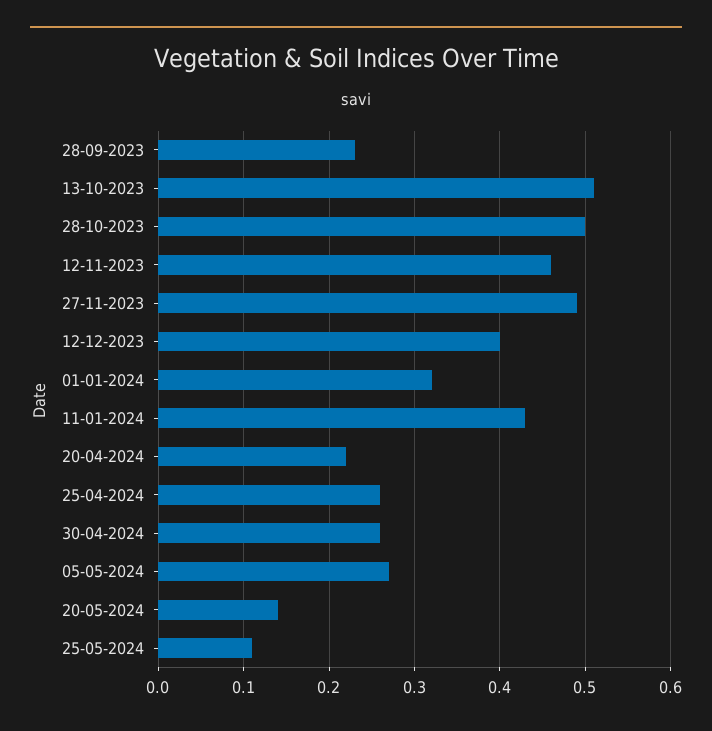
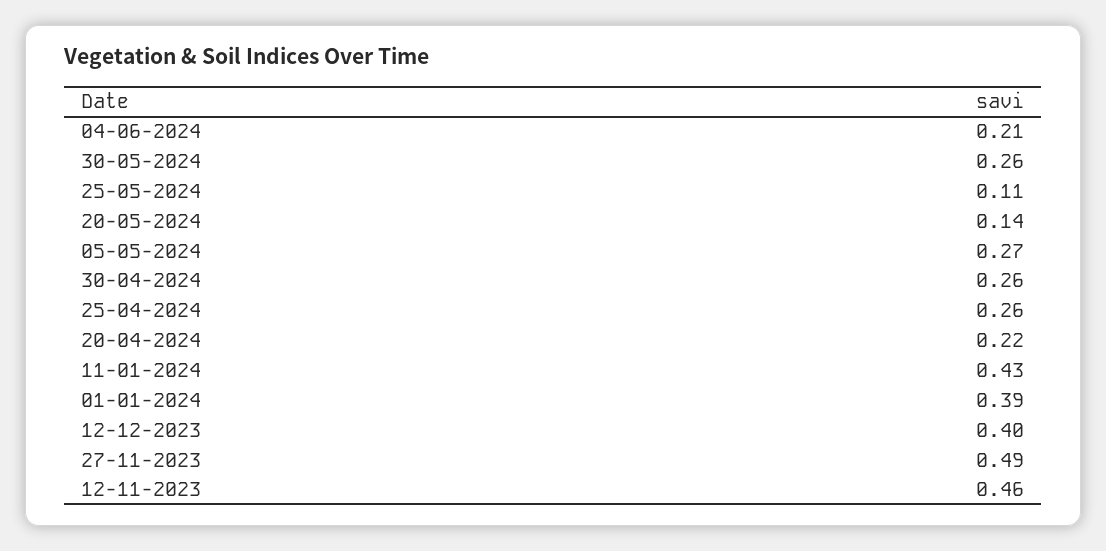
28-09-2023: 0.23 -> none
13-10-2023: 0.51 -> none
28-10-2023: 0.5 -> none
01-01-2024: 0.32 -> 0.39
04-06-2024: none -> 0.21
30-05-2024: none -> 0.26

